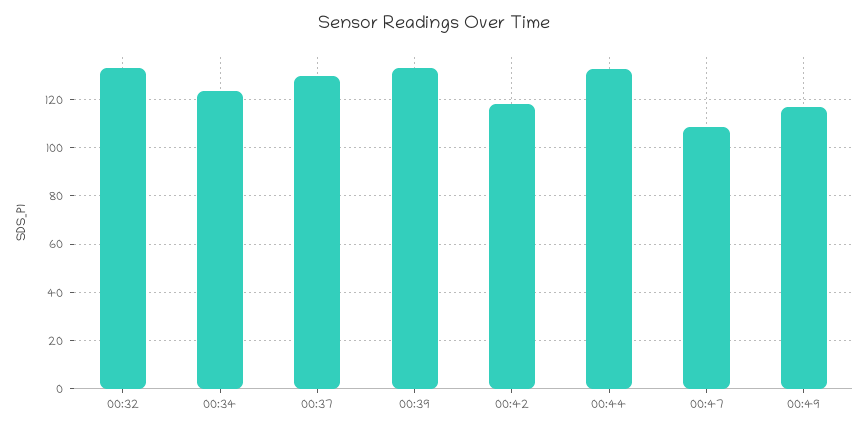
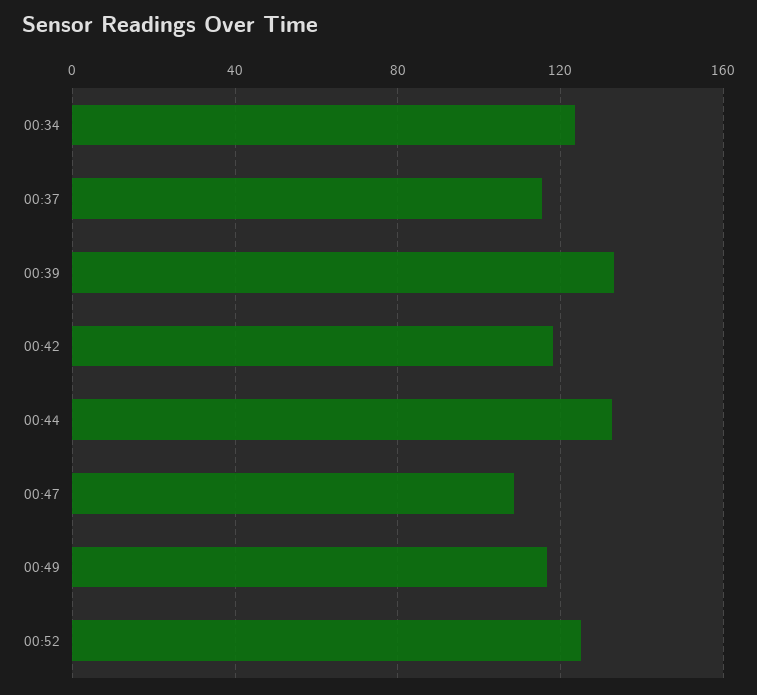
00:32: 132.5 -> none
00:37: 130 -> 115
00:52: none -> 125

